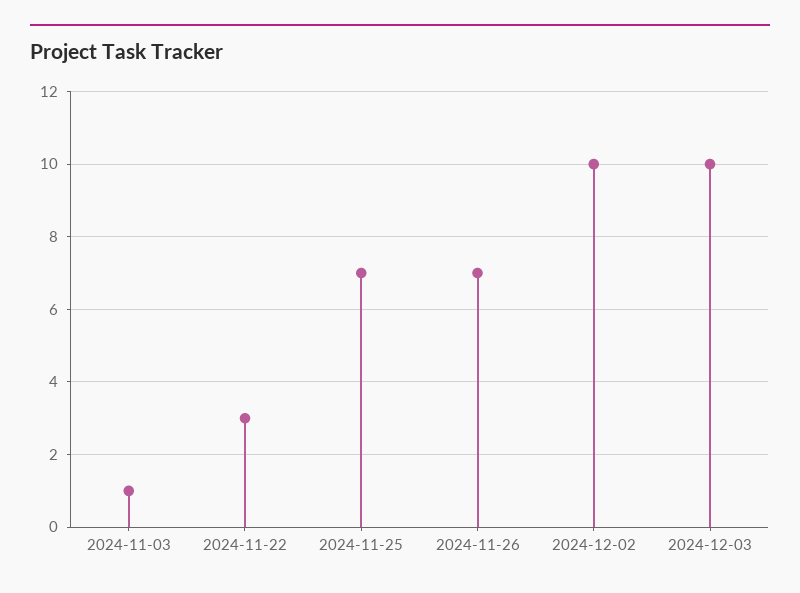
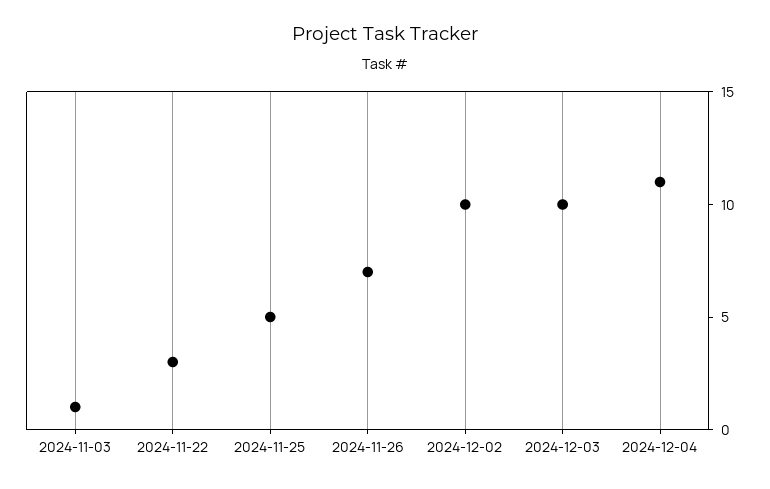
2024-11-25: 7 -> 5
2024-12-04: none -> 11

